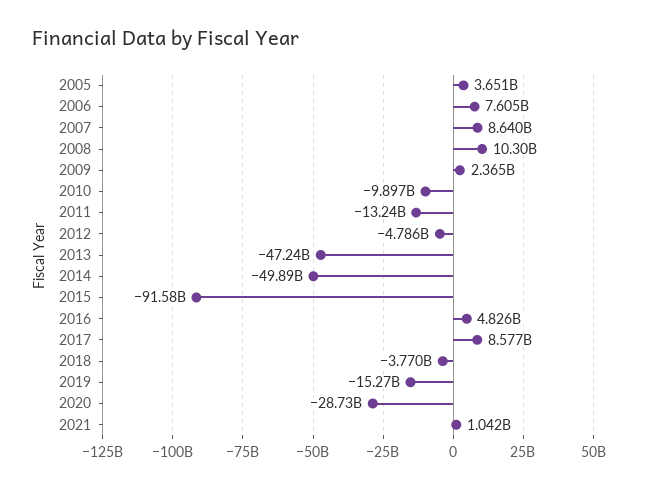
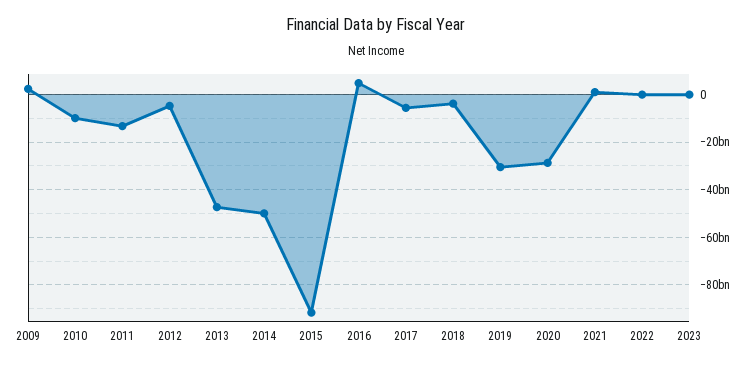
2005: 3651000000 -> none
2006: 7605000000 -> none
2007: 8640000000 -> none
2008: 10300000000 -> none
2017: 8577000000 -> -5000000000
2019: -15270000000 -> -30000000000
2022: none -> 0
2023: none -> 0

